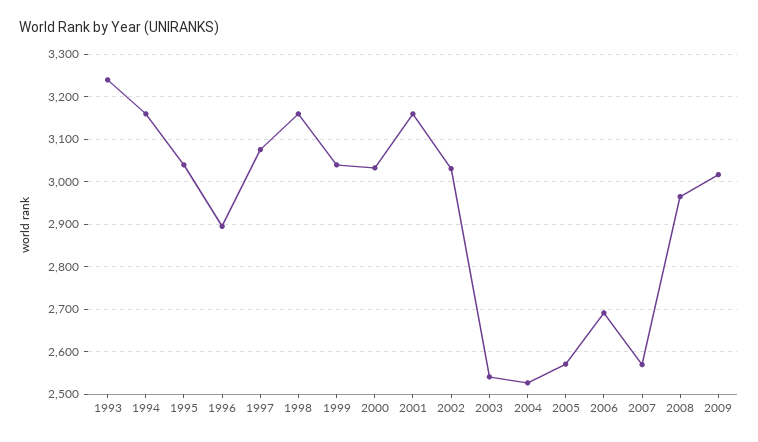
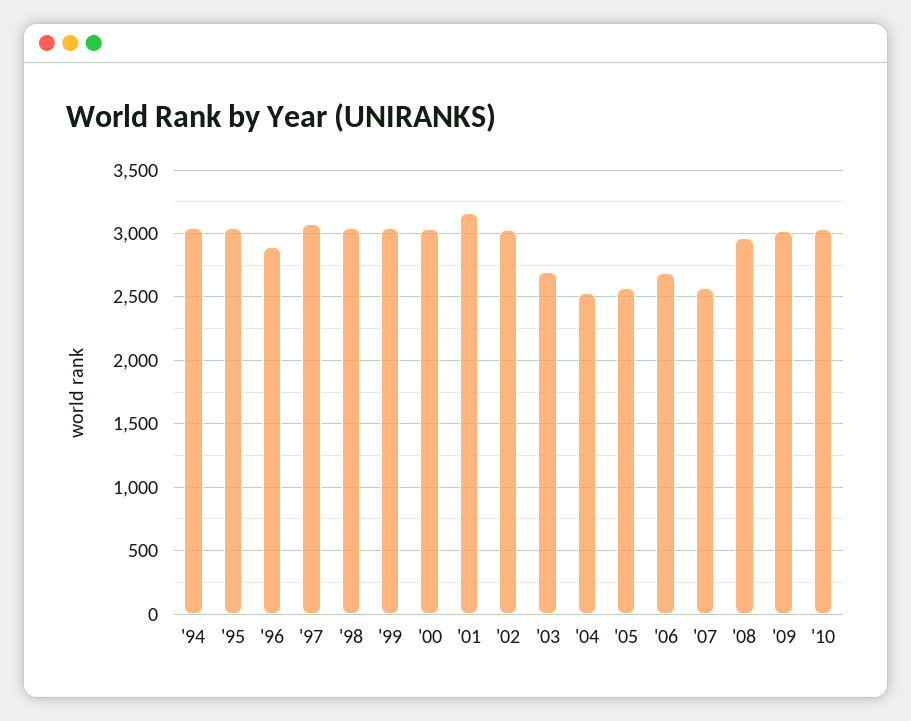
1993: 3240 -> none
1994: 3160 -> 3050
1998: 3160 -> 3050
2003: 2540 -> 2700
'10: none -> 3050

